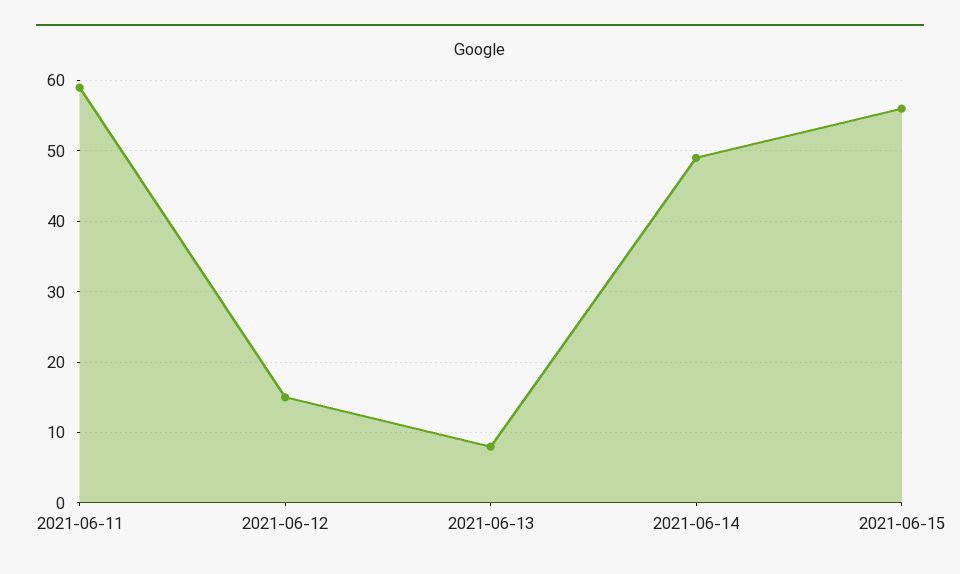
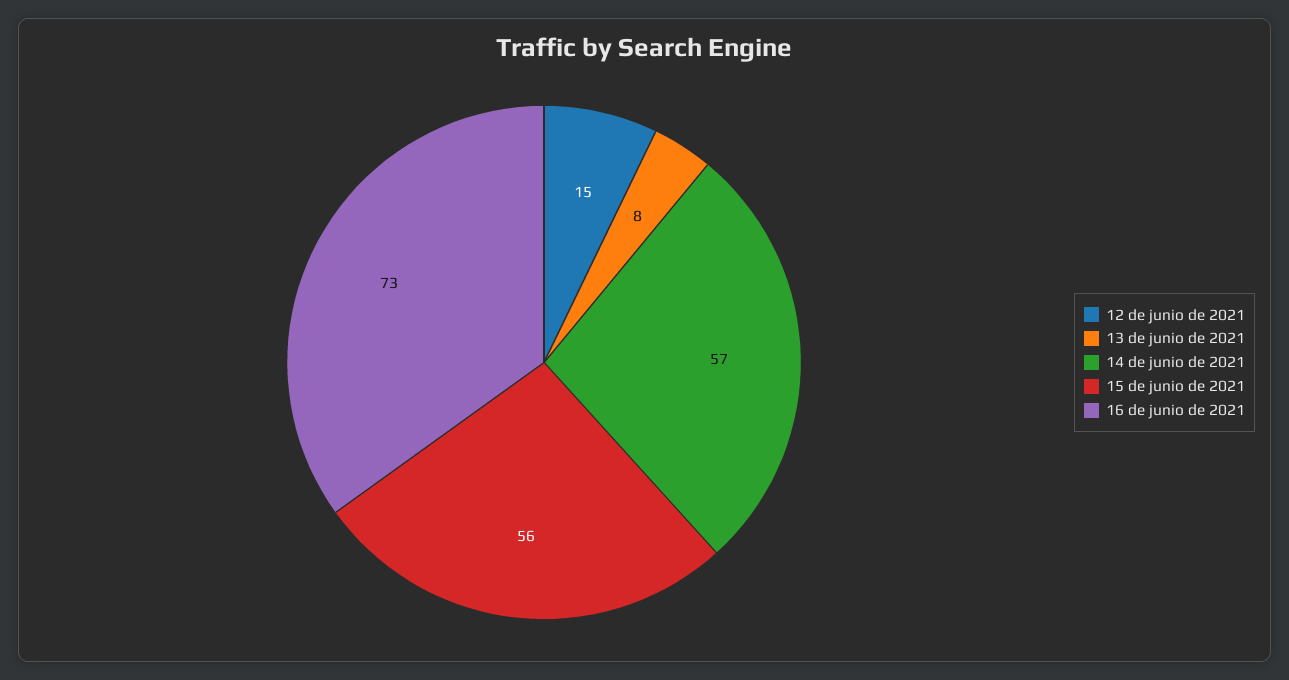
2021-06-11: 59 -> none
2021-06-14: 49 -> 57
16 de junio de 2021: none -> 73

